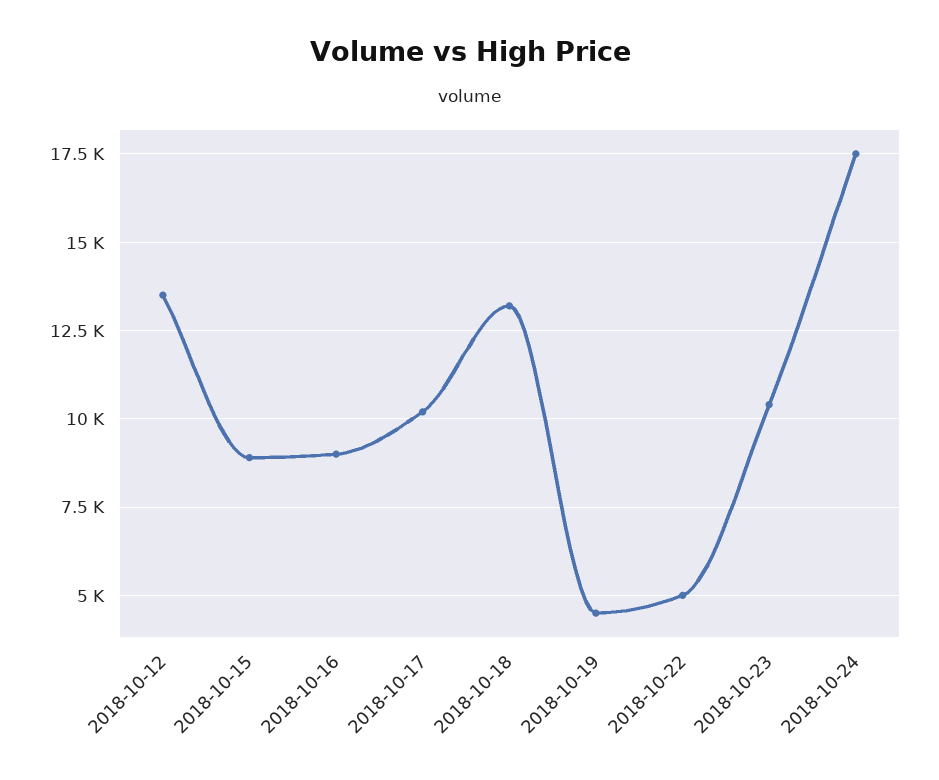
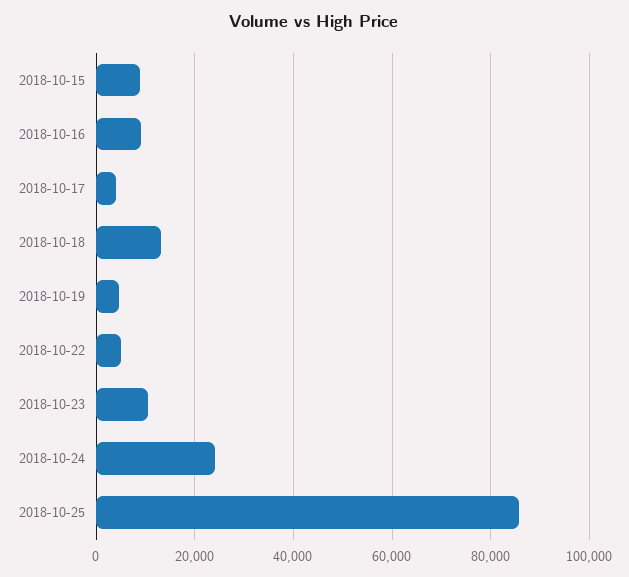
2018-10-12: 13500 -> none
2018-10-17: 10250 -> 4000
2018-10-24: 17500 -> 24000
2018-10-25: none -> 86000

